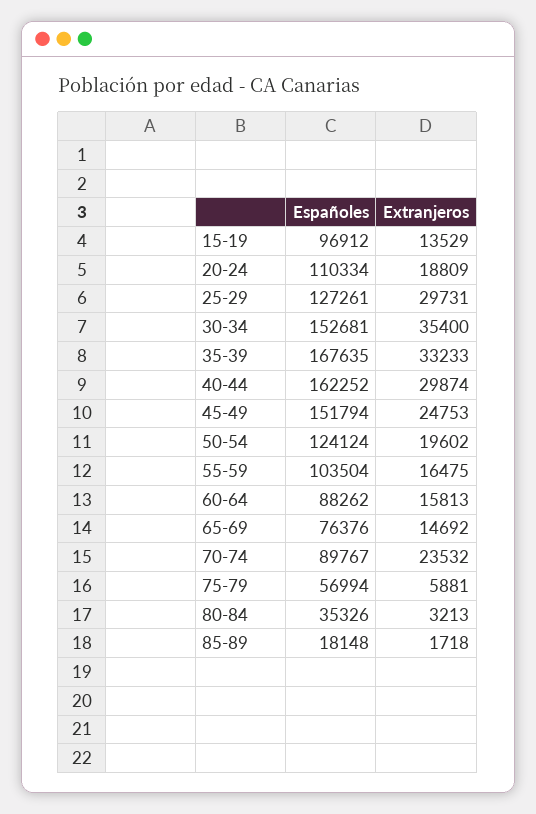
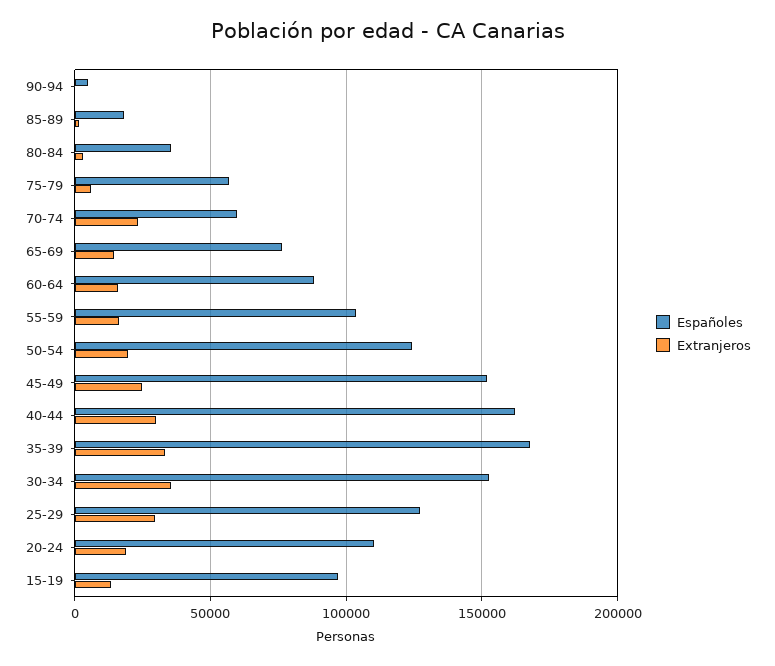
Españoles, 70-74: 89767 -> 60000
Españoles, 90-94: none -> 5000
Extranjeros, 90-94: none -> 0

